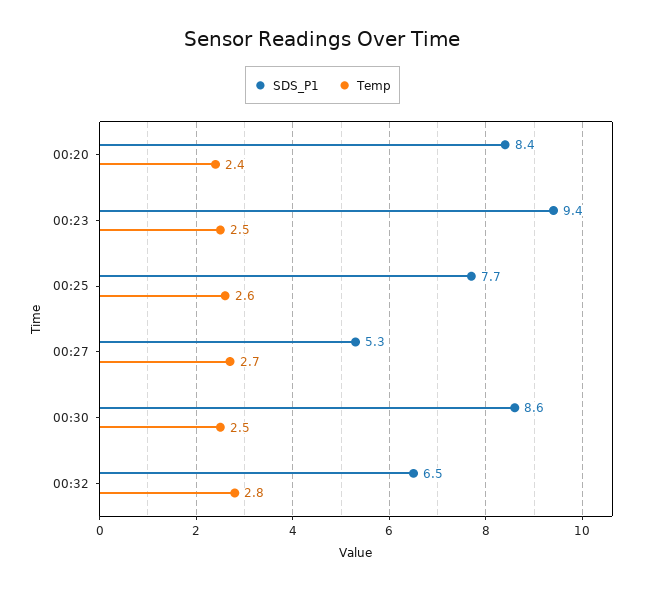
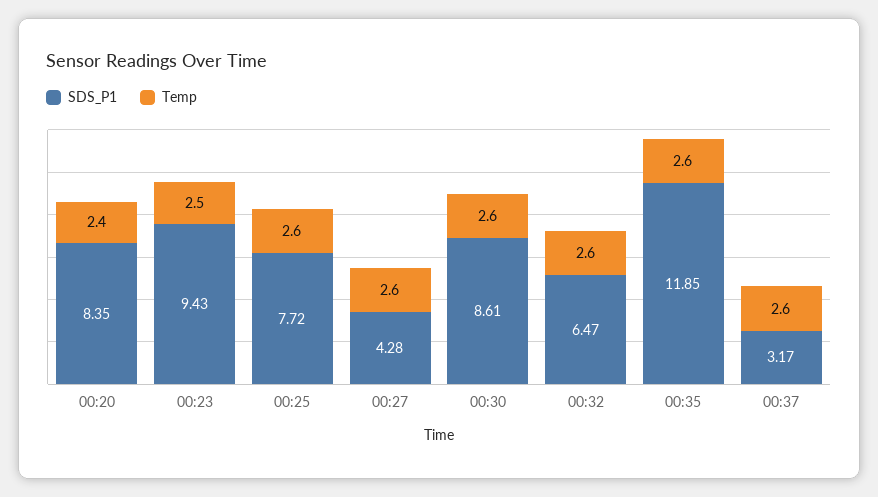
SDS_P1, 00:27: 5.3 -> 4.28
Temp, 00:27: 2.7 -> 2.6
Temp, 00:30: 2.5 -> 2.6
Temp, 00:32: 2.8 -> 2.6
SDS_P1, 00:35: none -> 11.85
Temp, 00:35: none -> 2.6
SDS_P1, 00:37: none -> 3.17
Temp, 00:37: none -> 2.6

